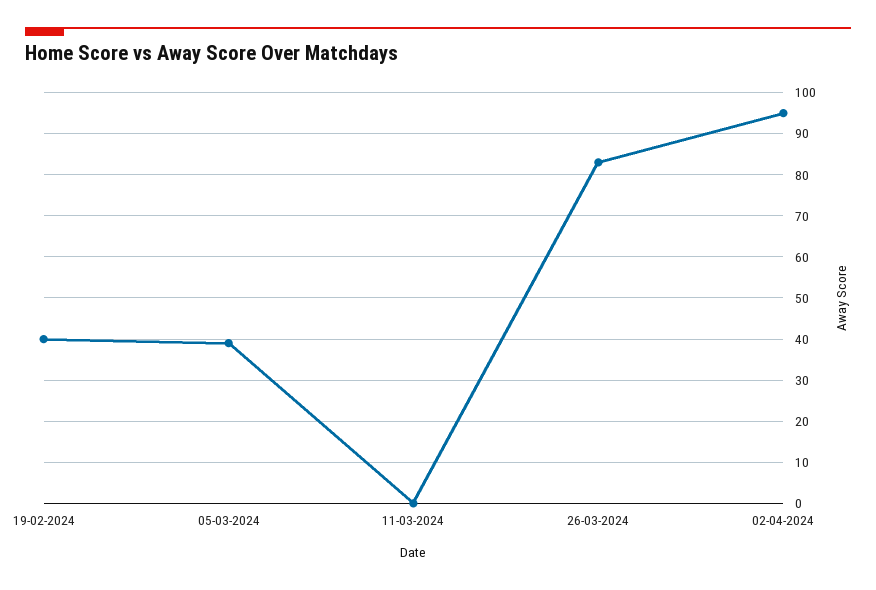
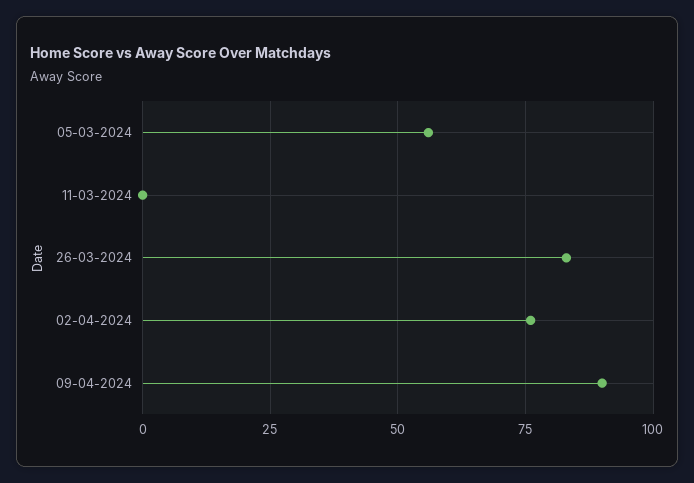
19-02-2024: 40 -> none
05-03-2024: 40 -> 55
02-04-2024: 95 -> 75
09-04-2024: none -> 90

